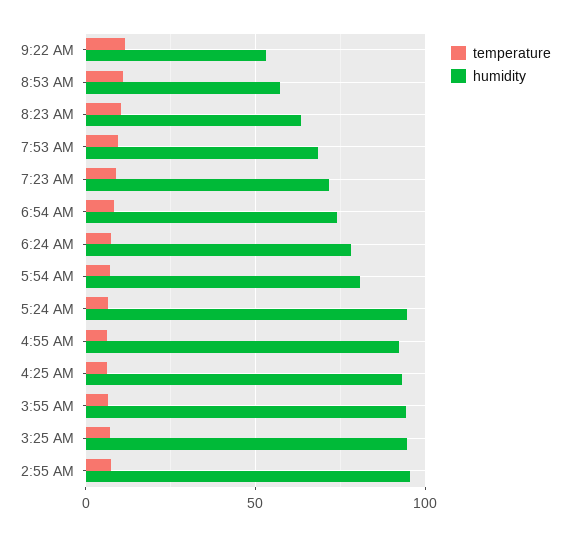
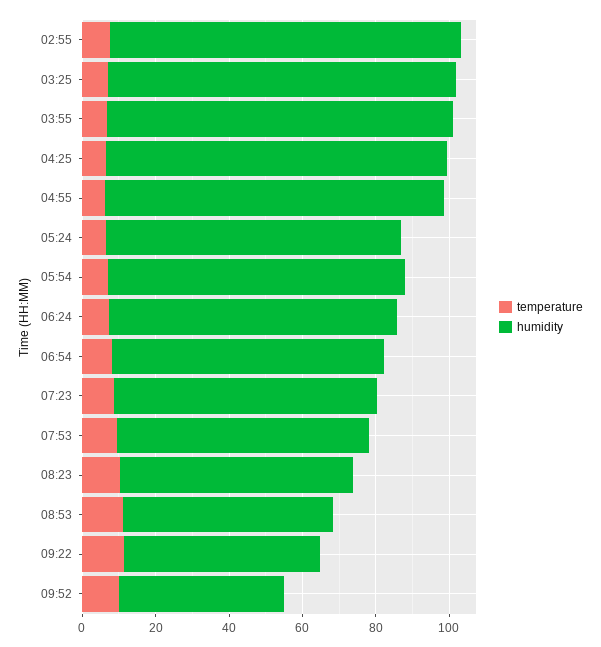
humidity, 5:24 AM: 95 -> 80
temperature, 09:52: none -> 10
humidity, 09:52: none -> 45

